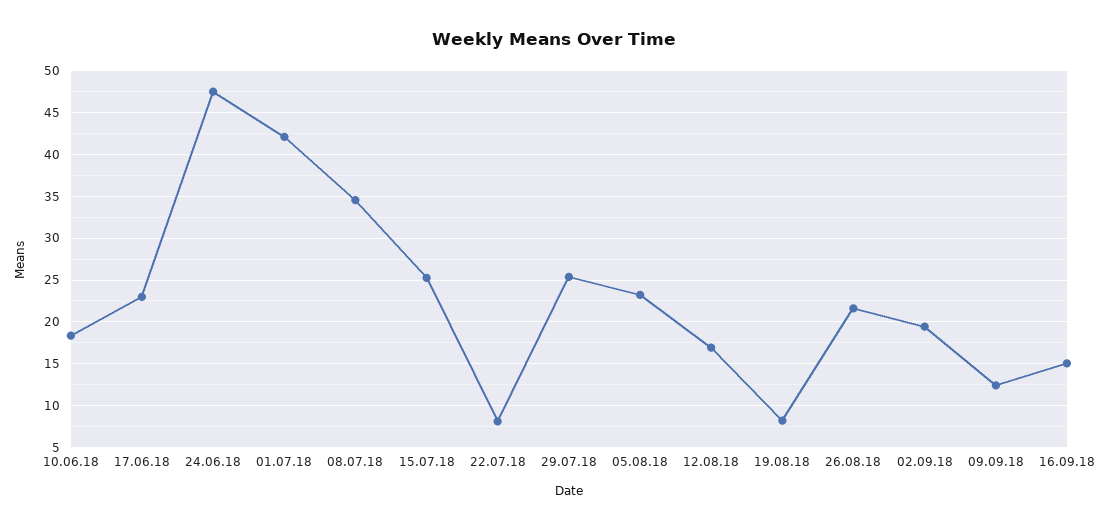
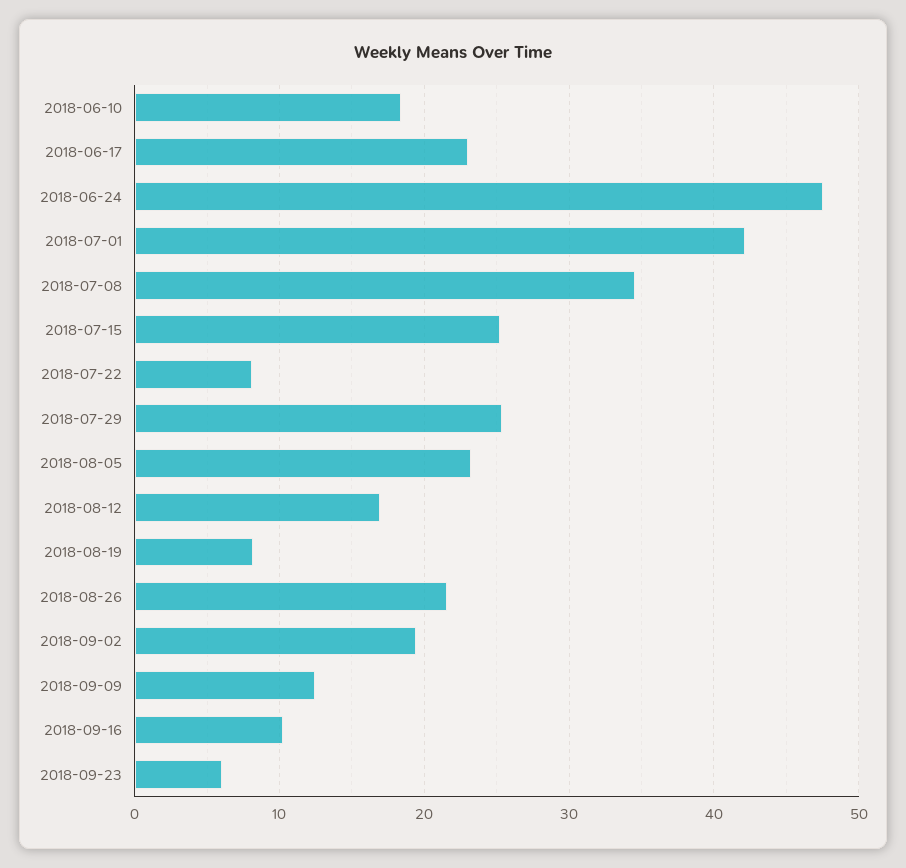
16.09.18: 15 -> 10
2018-09-23: none -> 6

